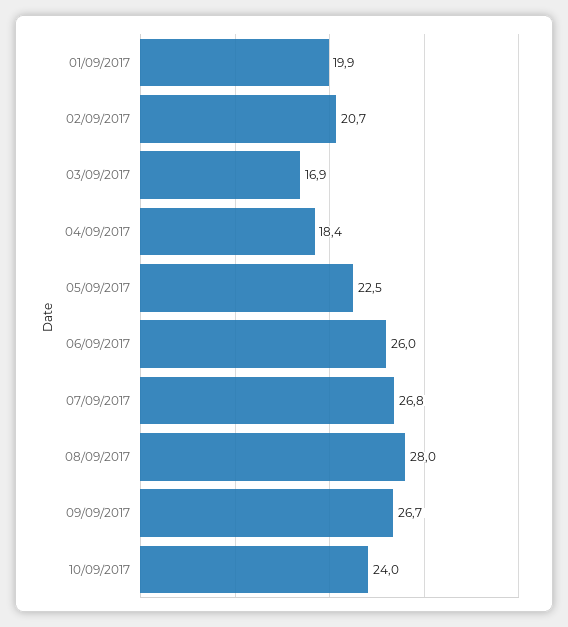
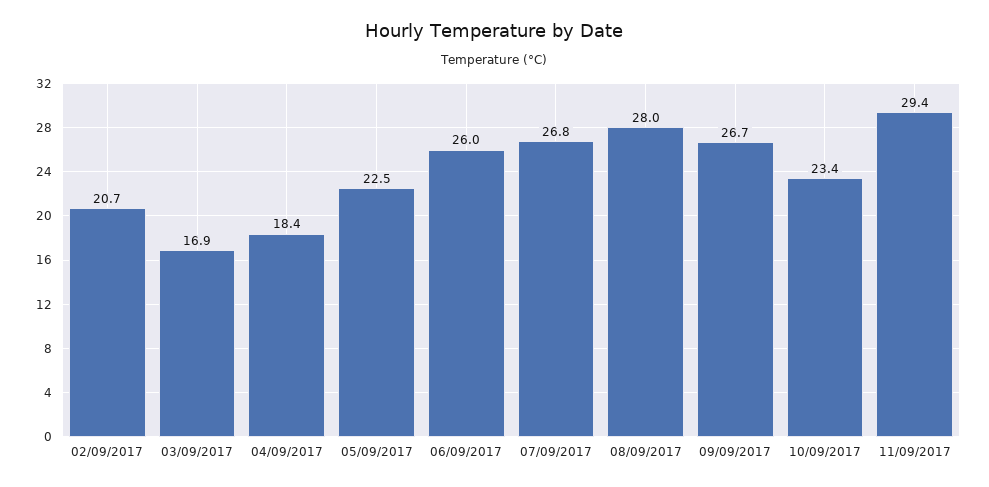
01/09/2017: 19.9 -> none
10/09/2017: 24 -> 23.4
11/09/2017: none -> 29.4

